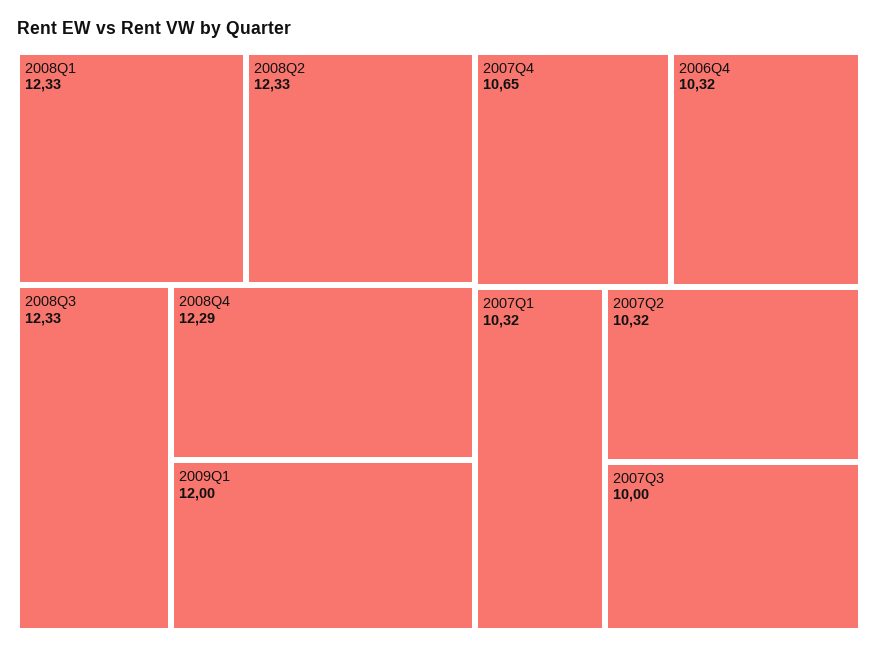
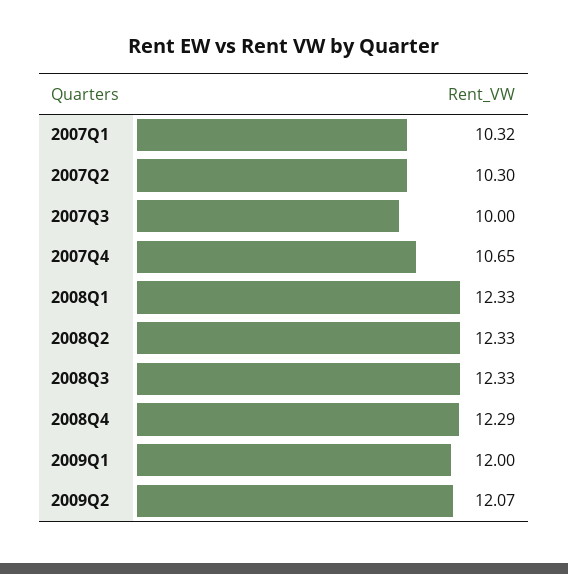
2006Q4: 10.32 -> none
2007Q2: 10.32 -> 10.3
2009Q2: none -> 12.07

